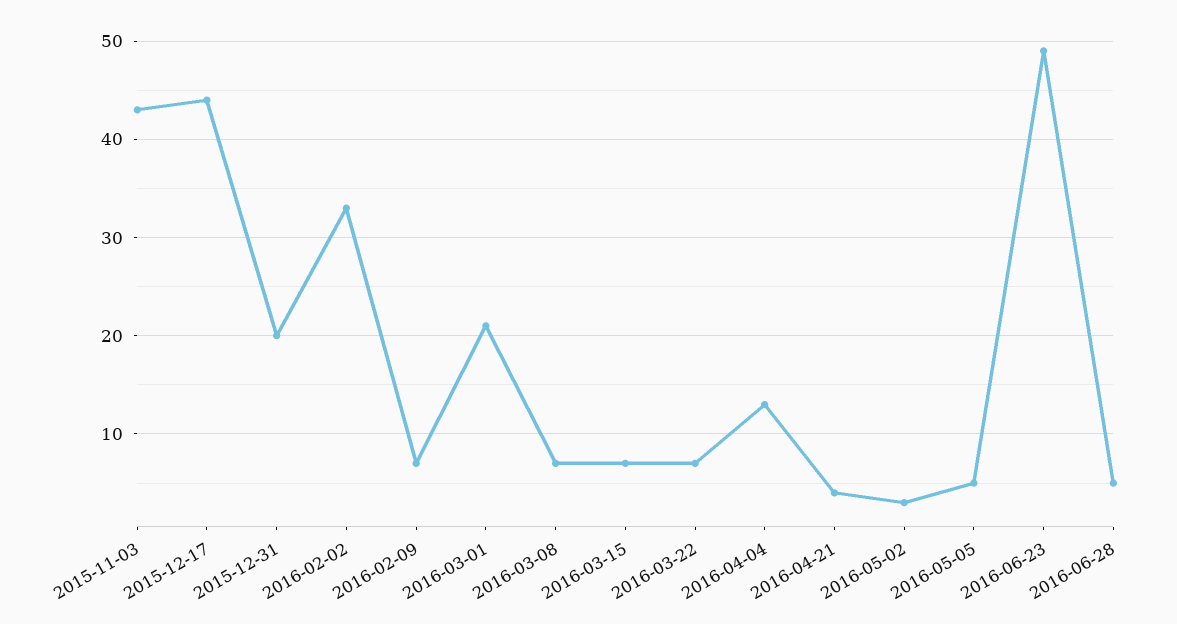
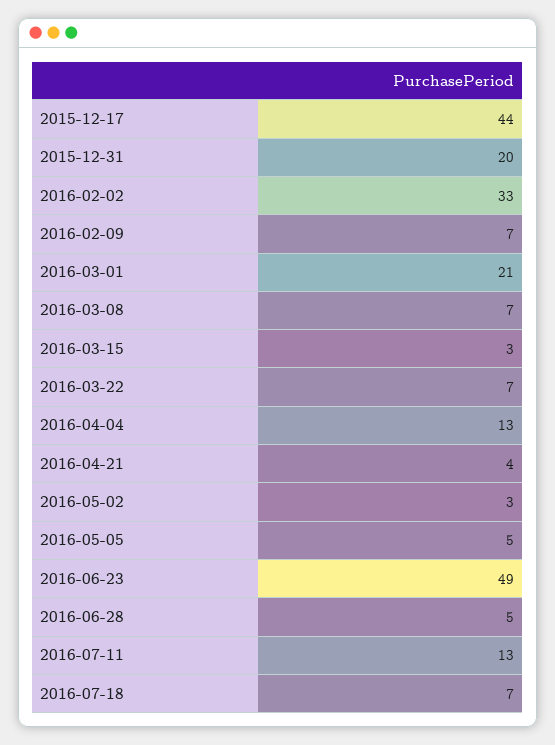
2015-11-03: 43 -> none
2016-03-15: 7 -> 3
2016-07-11: none -> 13
2016-07-18: none -> 7

